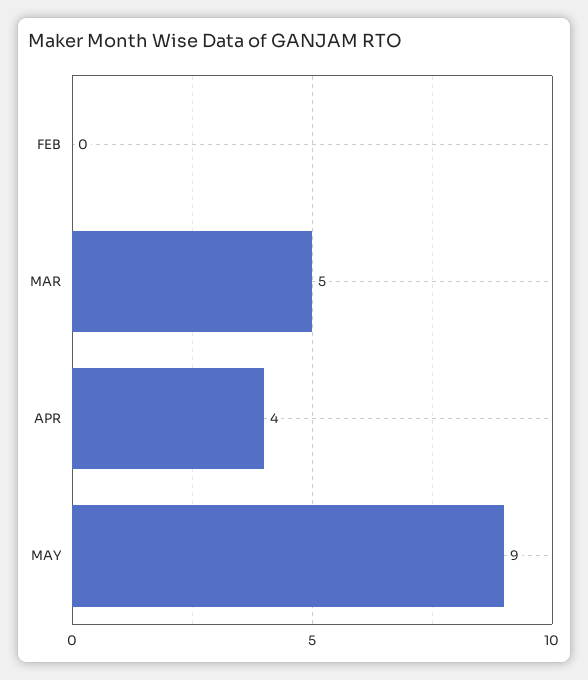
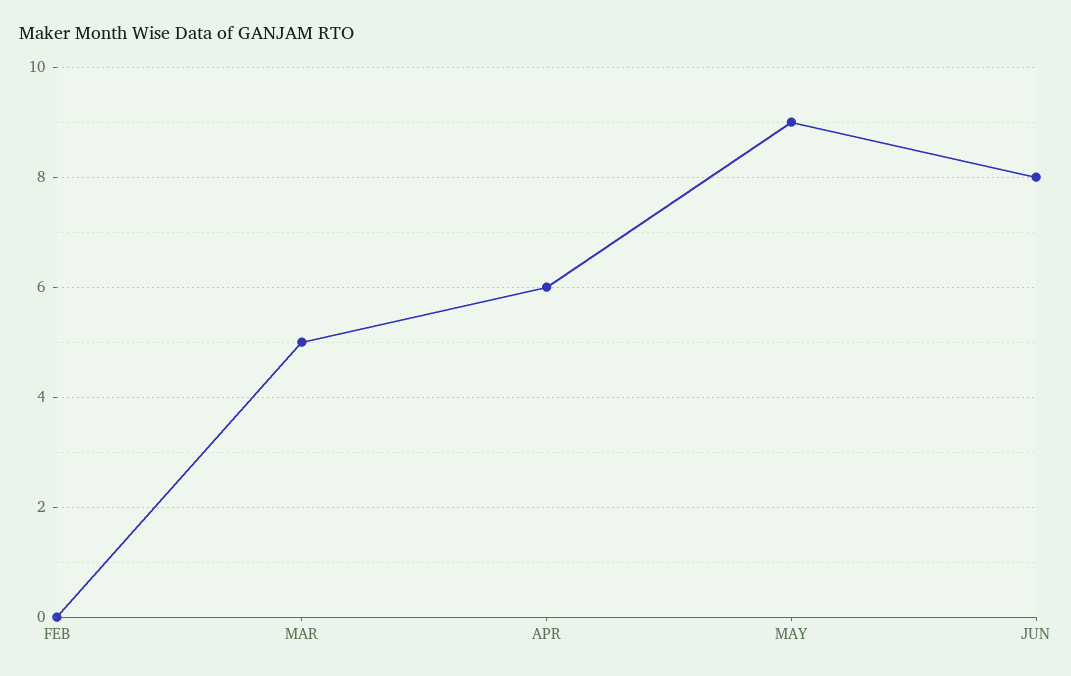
APR: 4 -> 6
JUN: none -> 8

